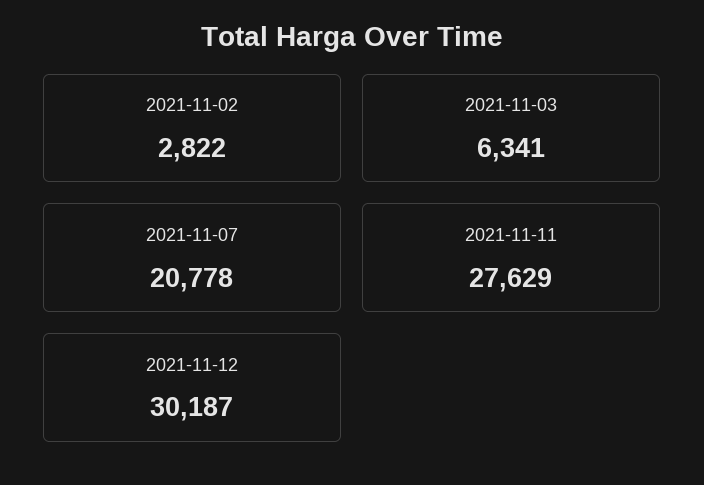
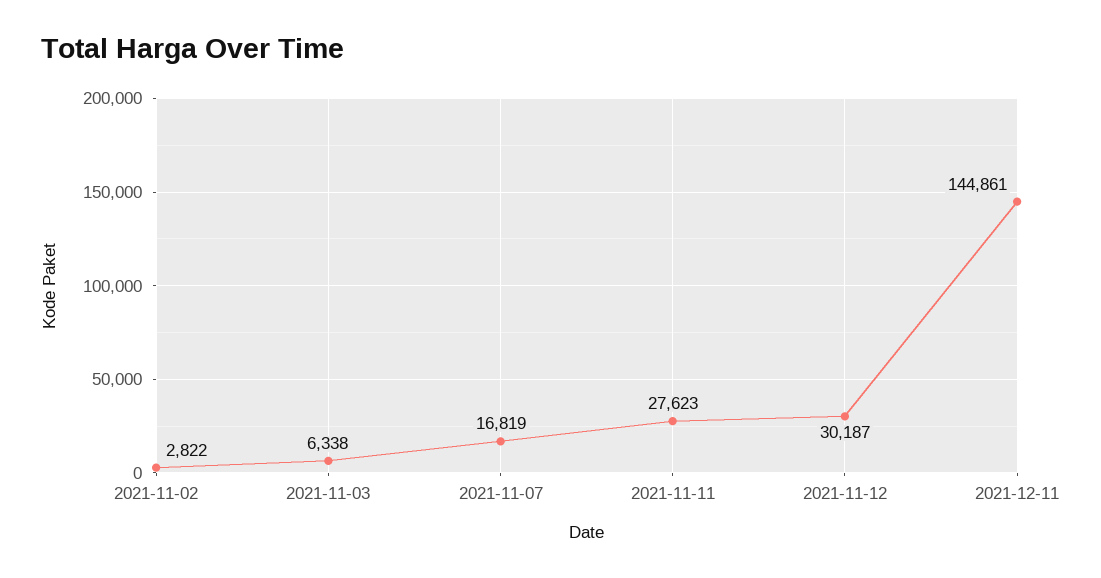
2021-11-03: 6341 -> 6338
2021-11-07: 20778 -> 16819
2021-11-11: 27629 -> 27623
2021-12-11: none -> 144861

